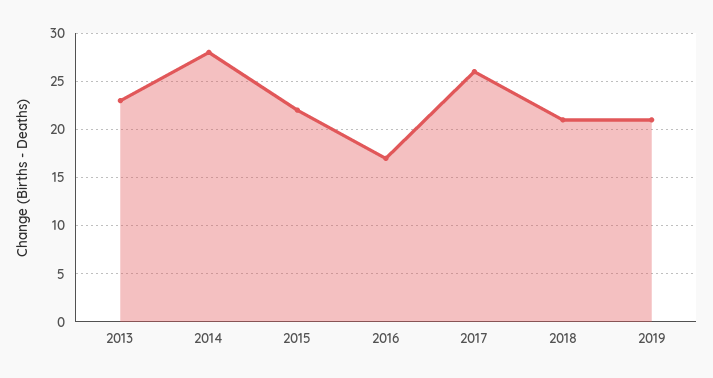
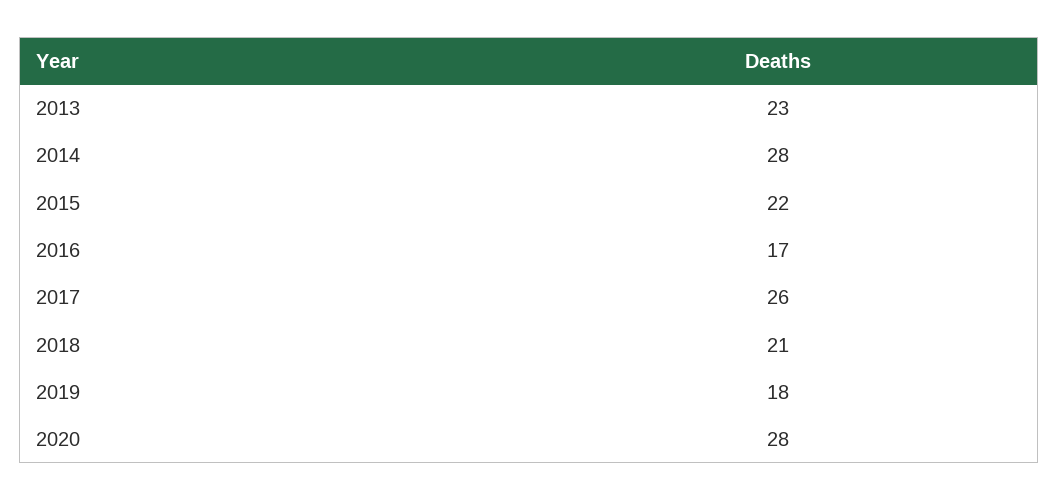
2019: 21 -> 18
2020: none -> 28

